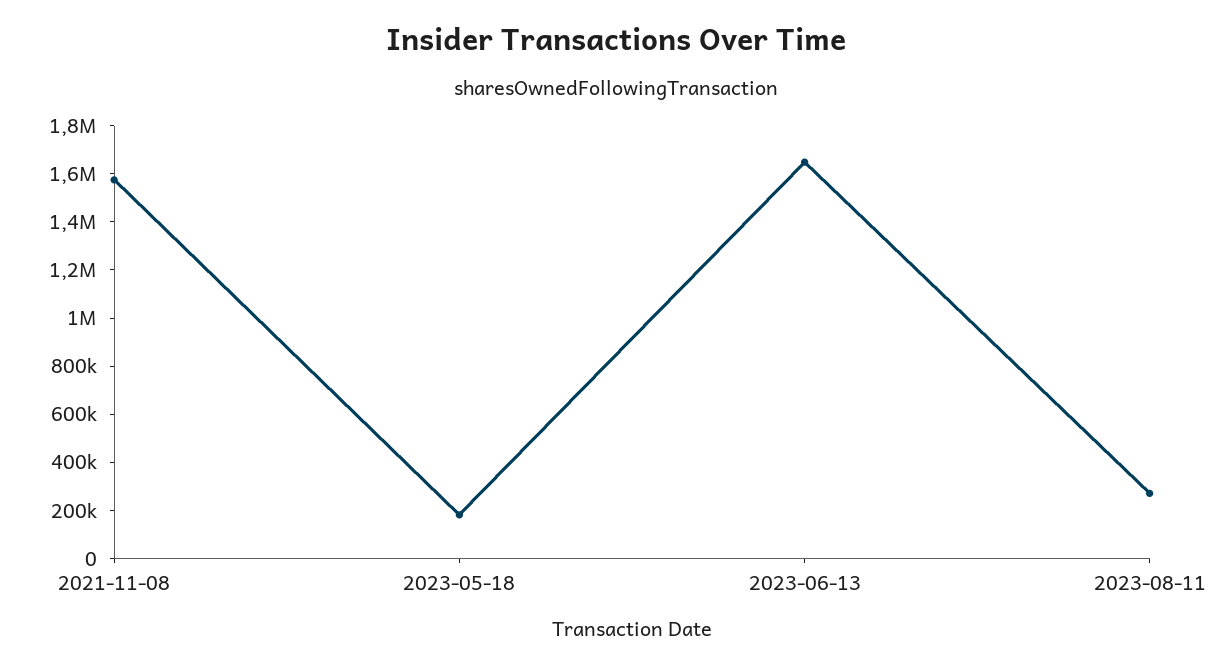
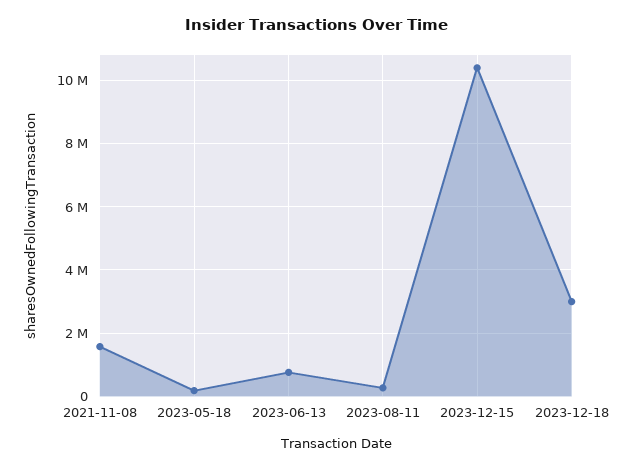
2023-06-13: 1650000 -> 800000
2023-12-15: none -> 10400000
2023-12-18: none -> 3000000

